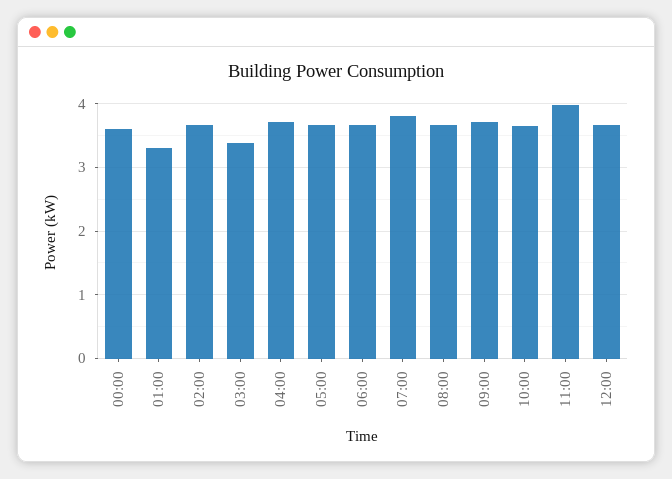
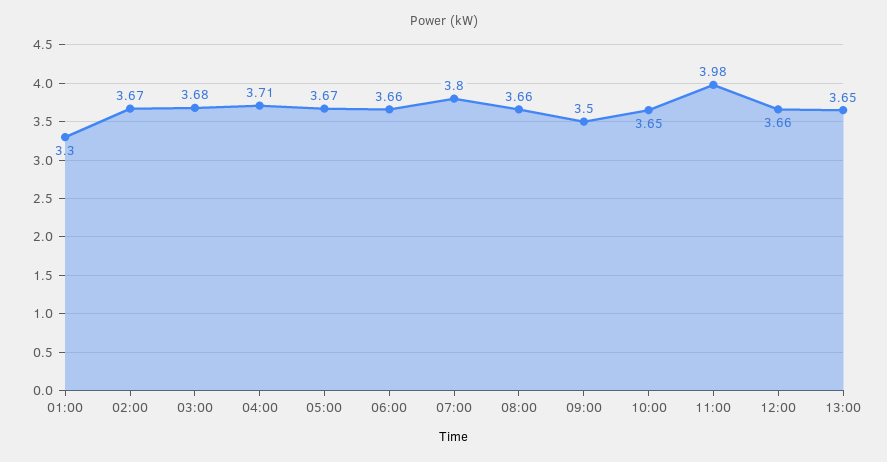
00:00: 3.6 -> none
03:00: 3.4 -> 3.68
09:00: 3.7 -> 3.5
13:00: none -> 3.65

